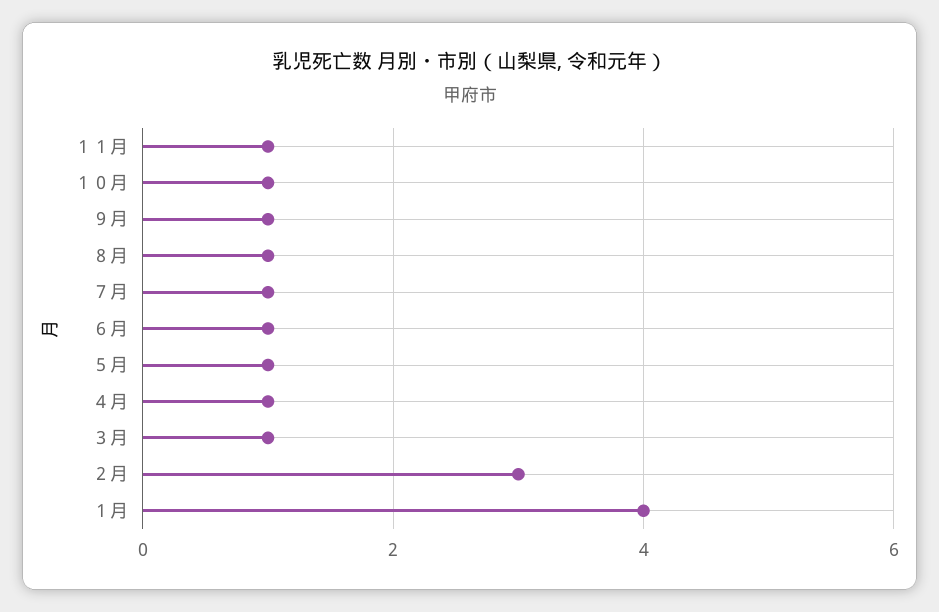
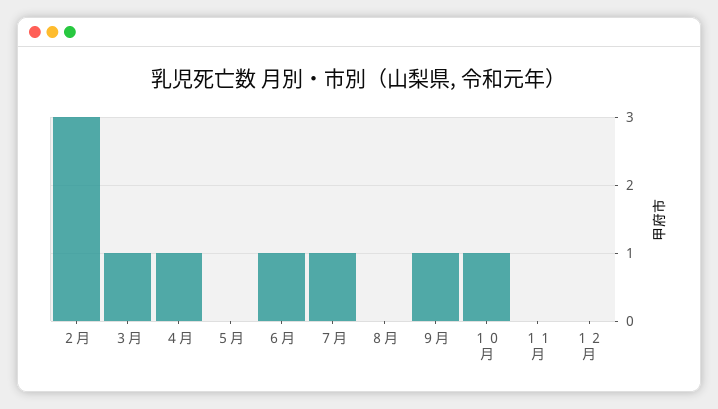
１１月: 1 -> 0
８月: 1 -> 0
５月: 1 -> 0
１月: 4 -> none
１２月: none -> 0

